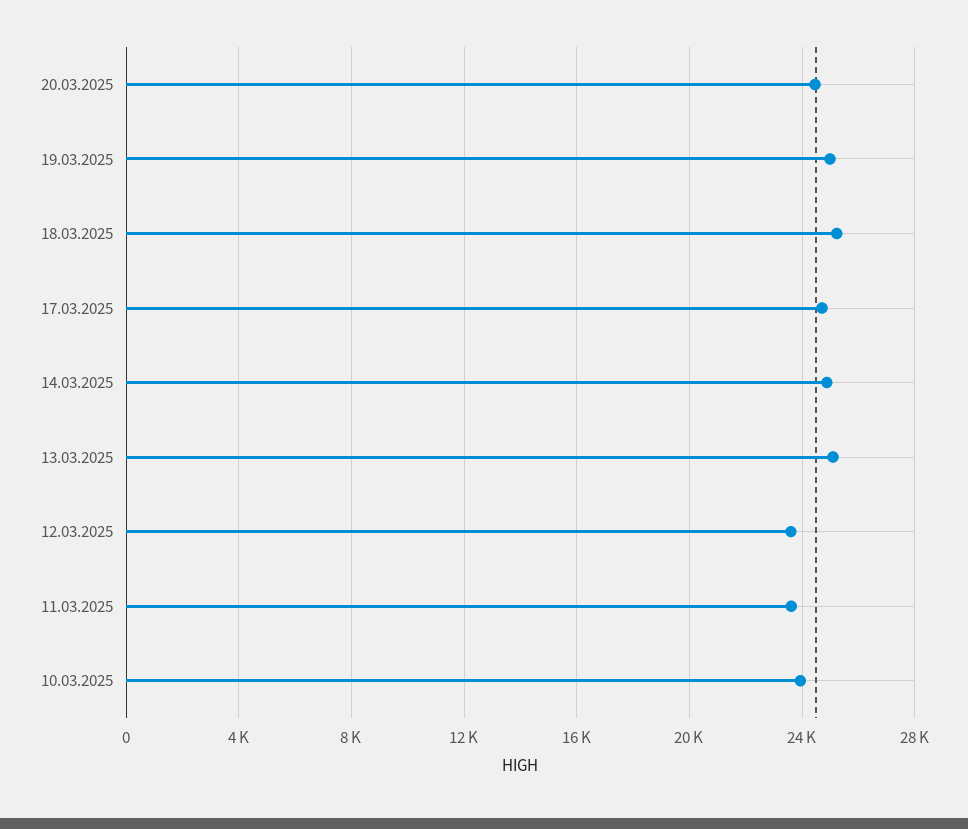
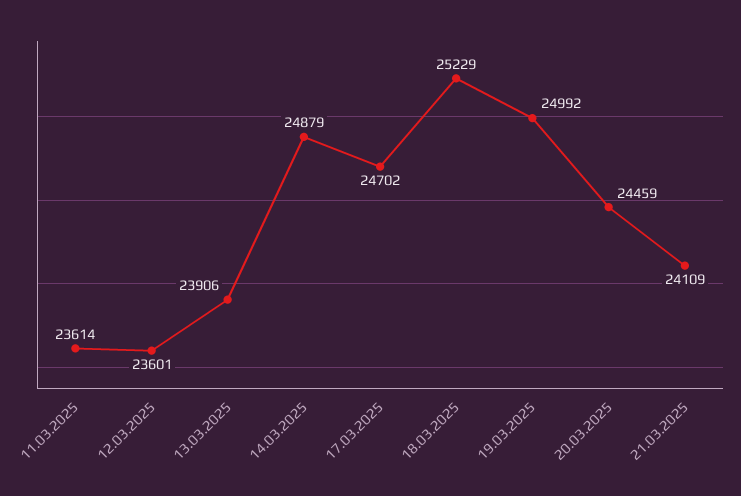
13.03.2025: 25000 -> 23906
10.03.2025: 24000 -> none
21.03.2025: none -> 24109

